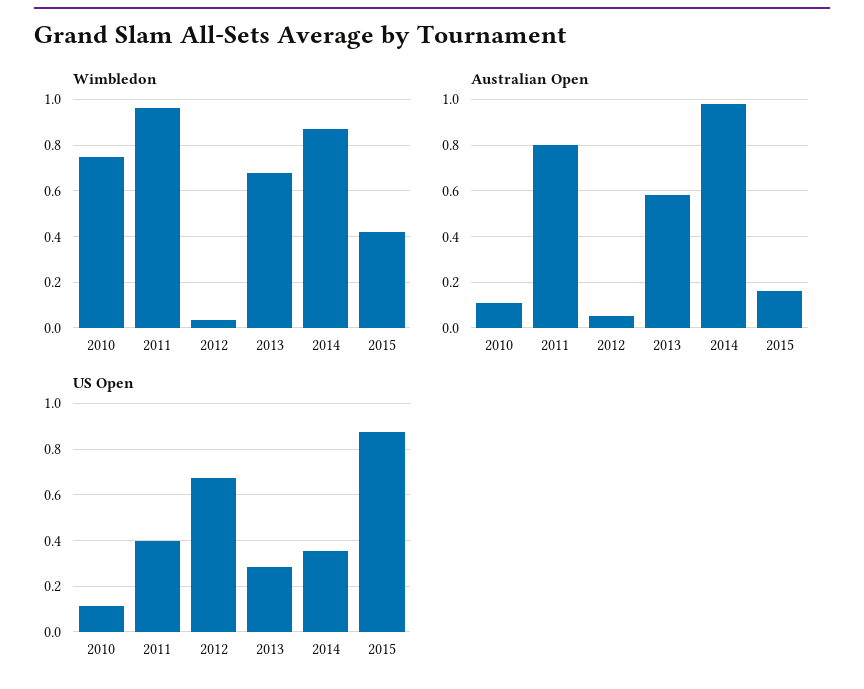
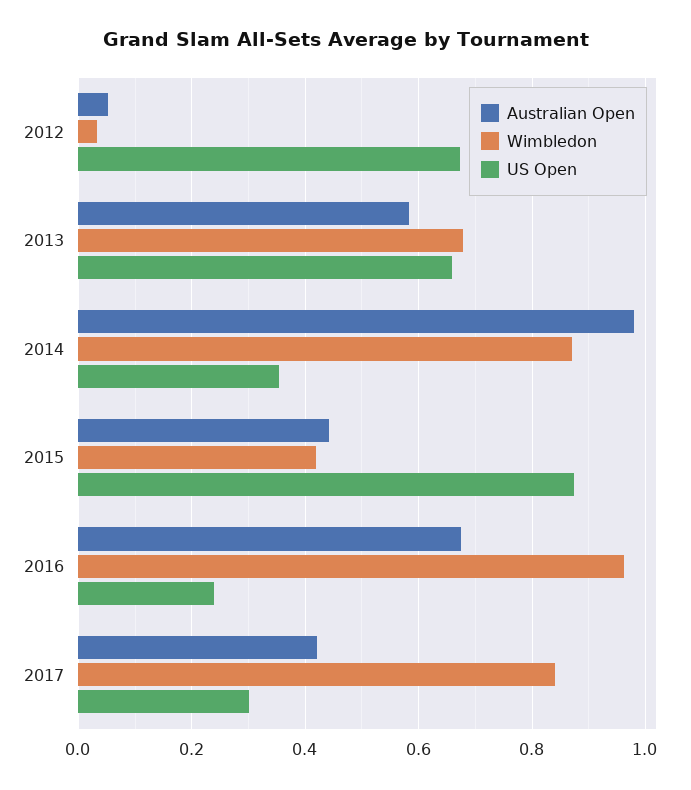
Wimbledon, 2010: 0.75 -> none
Wimbledon, 2011: 0.95 -> none
Australian Open, 2010: 0.1 -> none
Australian Open, 2011: 0.8 -> none
Australian Open, 2015: 0.15 -> 0.44
US Open, 2010: 0.1 -> none
US Open, 2011: 0.4 -> none
US Open, 2013: 0.3 -> 0.66
Australian Open, 2016: none -> 0.68
Wimbledon, 2016: none -> 0.96
US Open, 2016: none -> 0.24
Australian Open, 2017: none -> 0.42
Wimbledon, 2017: none -> 0.84
US Open, 2017: none -> 0.3

